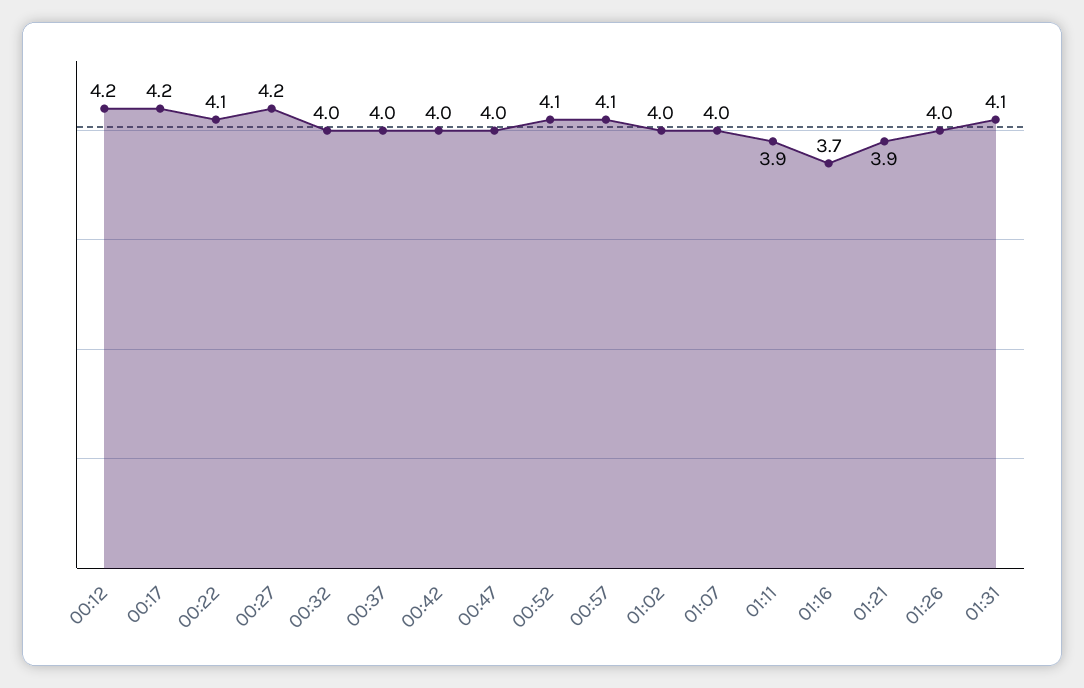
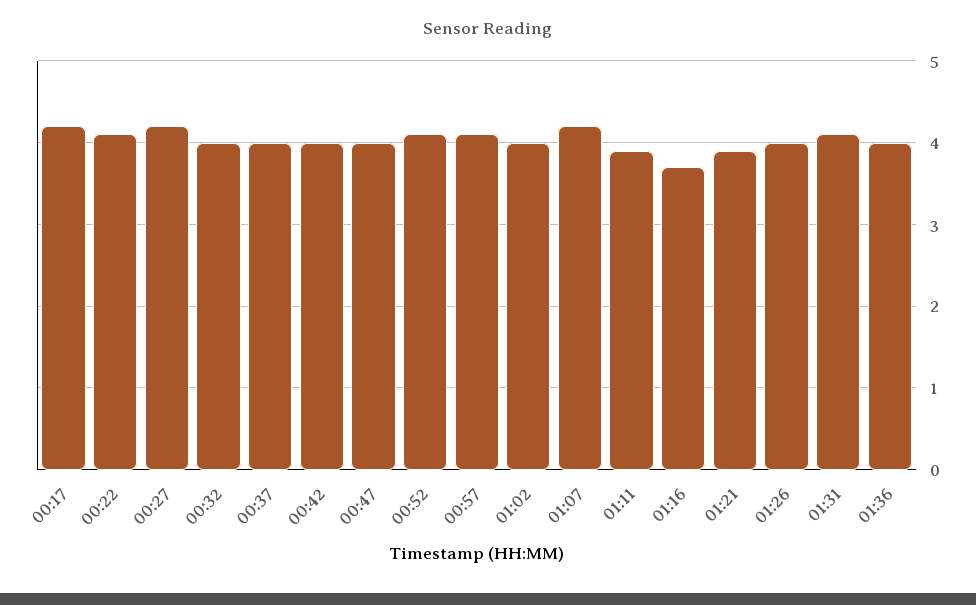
00:12: 4.2 -> none
01:07: 4 -> 4.2
01:36: none -> 4

